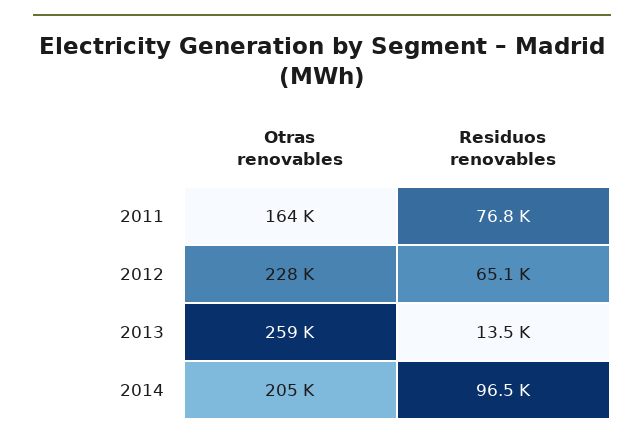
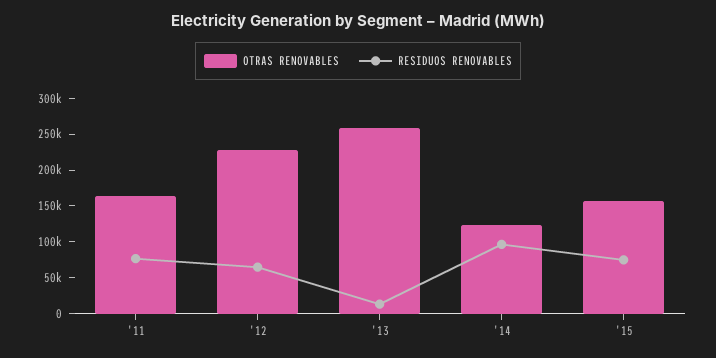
Otras renovables, 2014: 205000 -> 125000
Otras renovables, '15: none -> 150000
Residuos renovables, '15: none -> 75000

